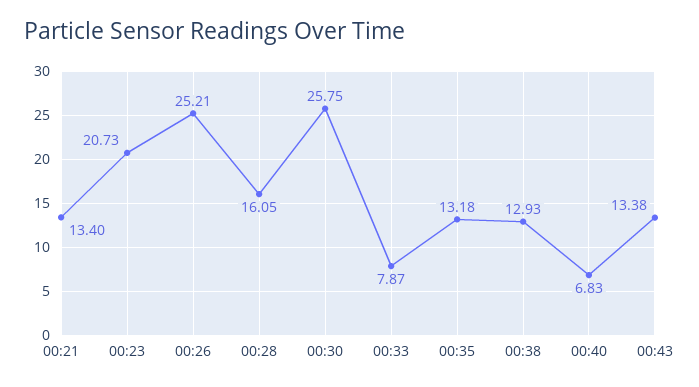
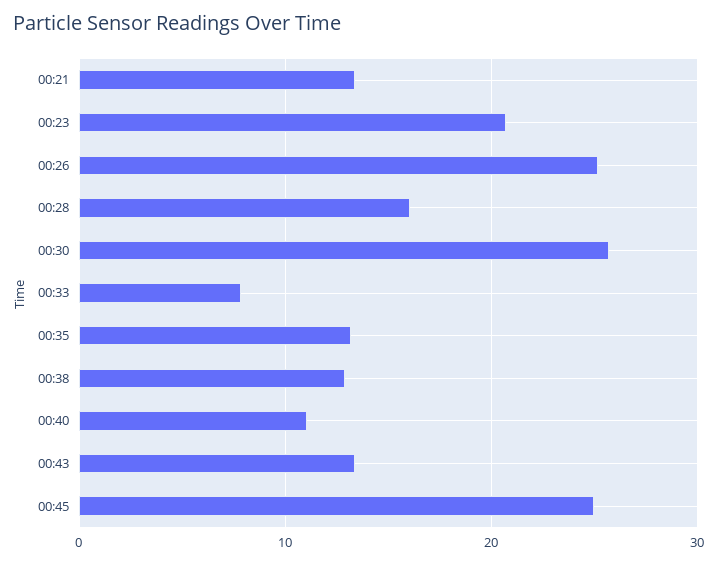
00:40: 6.83 -> 11
00:45: none -> 25

